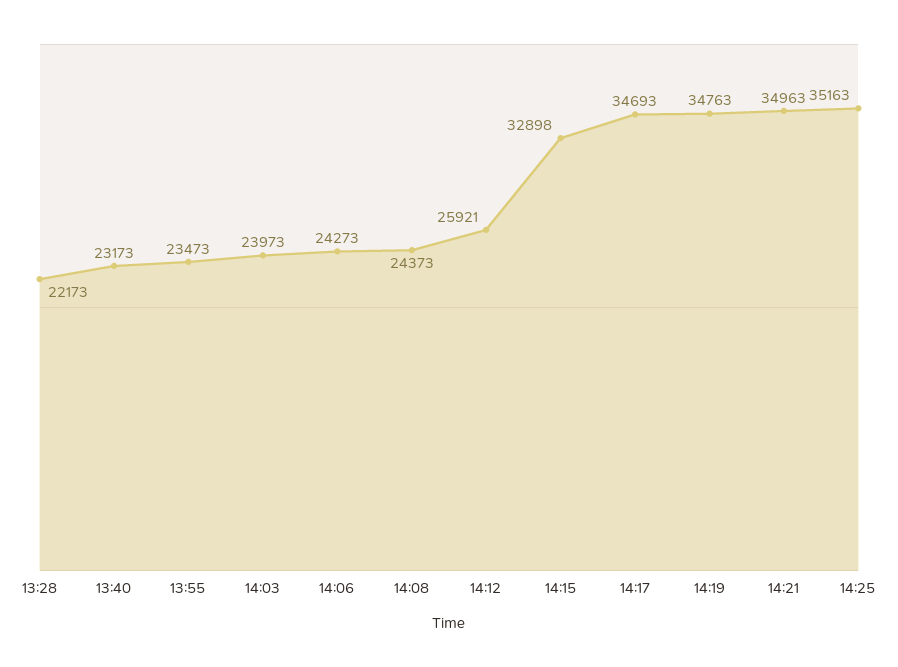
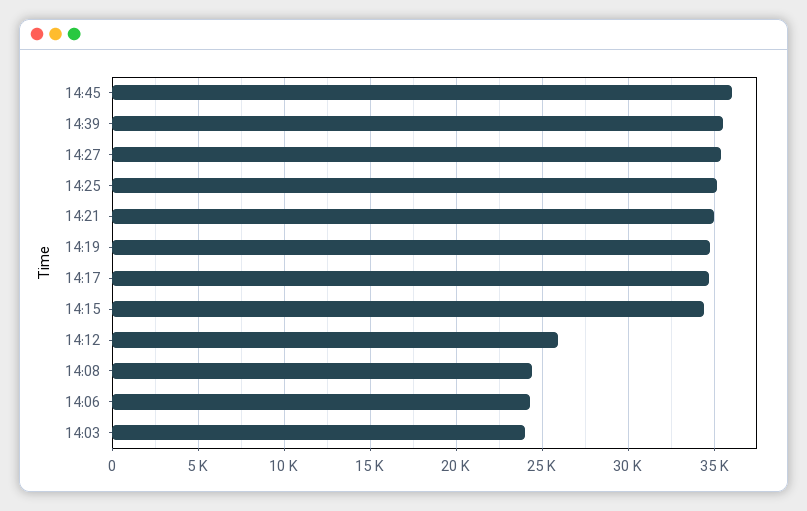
13:28: 22173 -> none
13:40: 23173 -> none
13:55: 23473 -> none
14:15: 32898 -> 34500
14:45: none -> 36000
14:39: none -> 35500
14:27: none -> 35500

